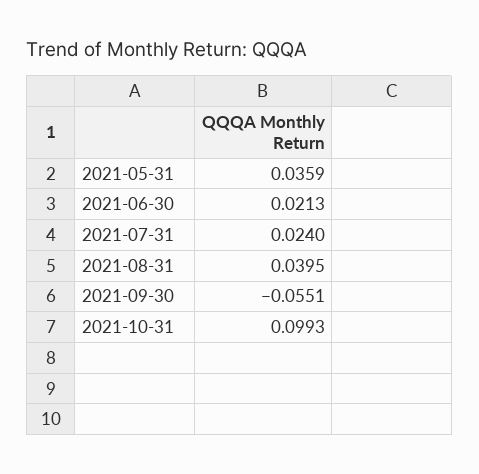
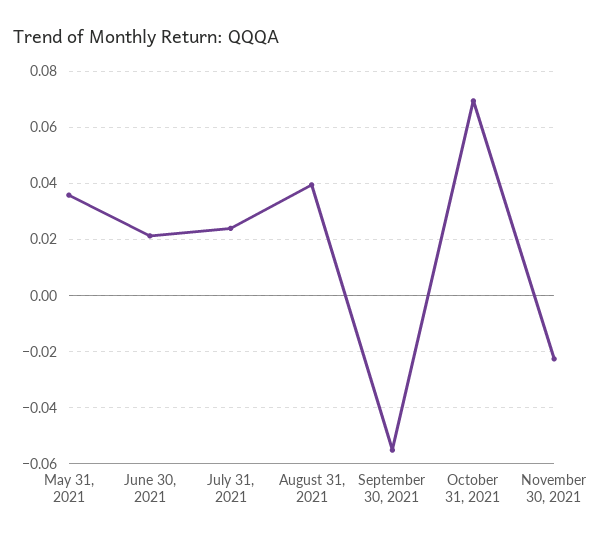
2021-10-31: 0.0993 -> 0.07
November 30, 2021: none -> -0.0225

